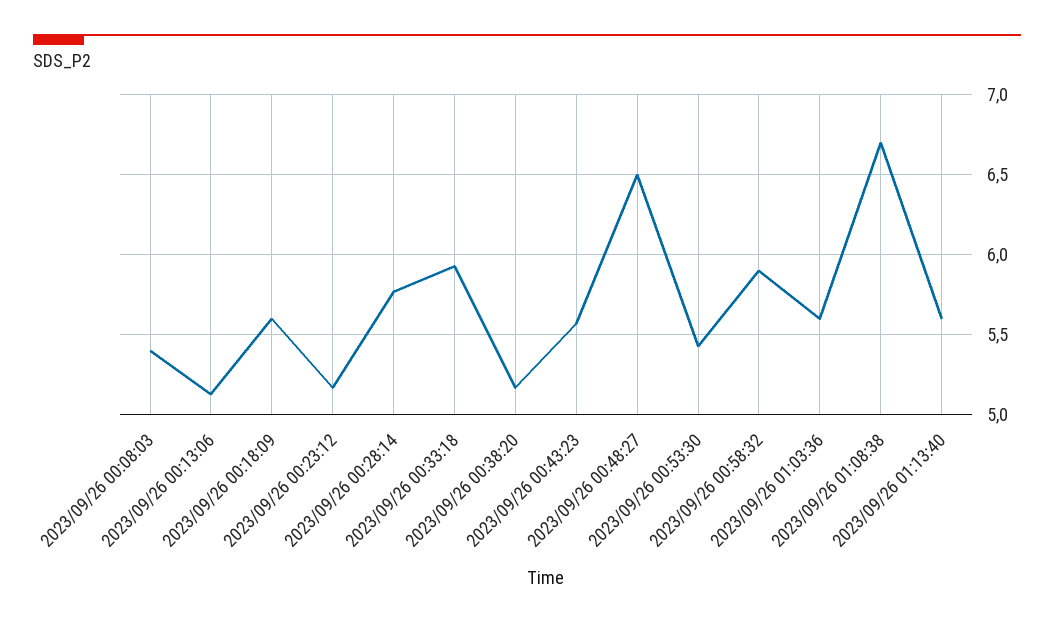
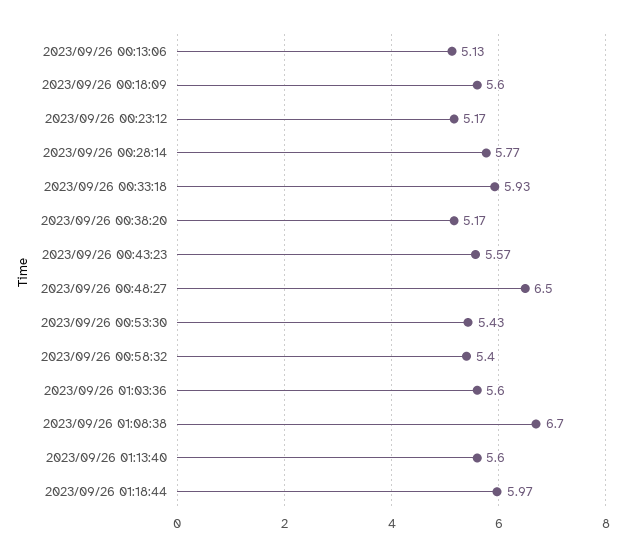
2023/09/26 00:08:03: 5.4 -> none
2023/09/26 00:58:32: 5.9 -> 5.4
2023/09/26 01:18:44: none -> 5.97

